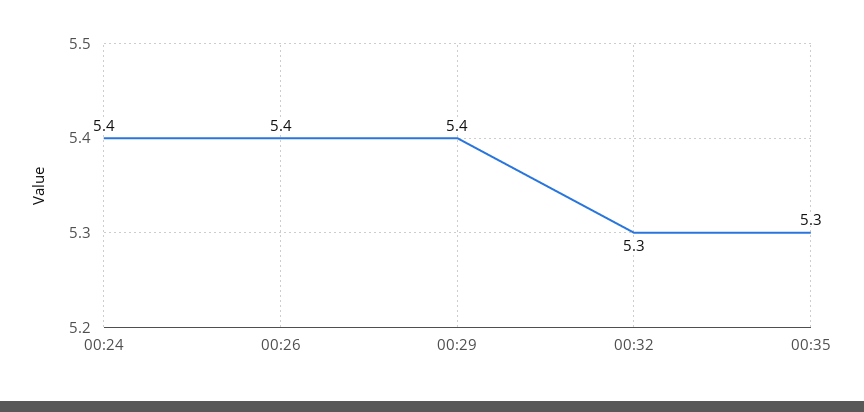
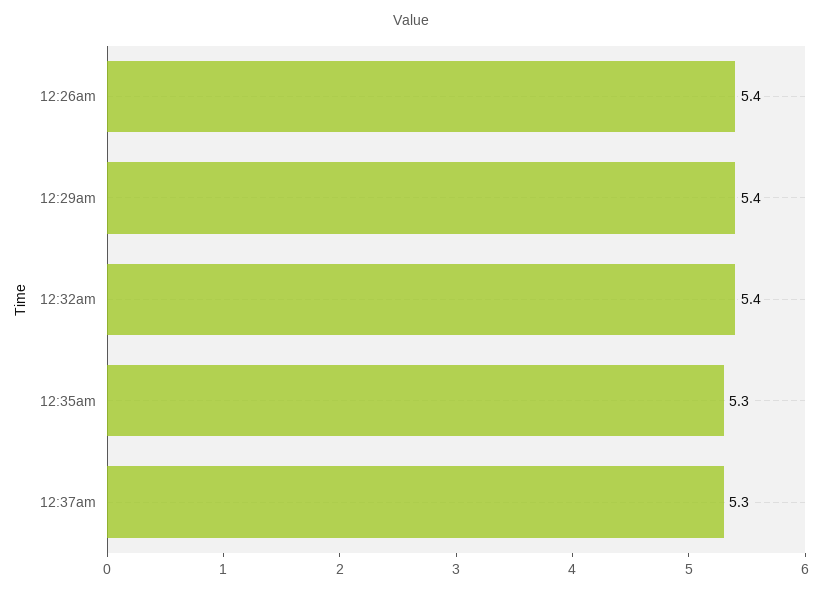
00:24: 5.4 -> none
00:32: 5.3 -> 5.4
12:37am: none -> 5.3

